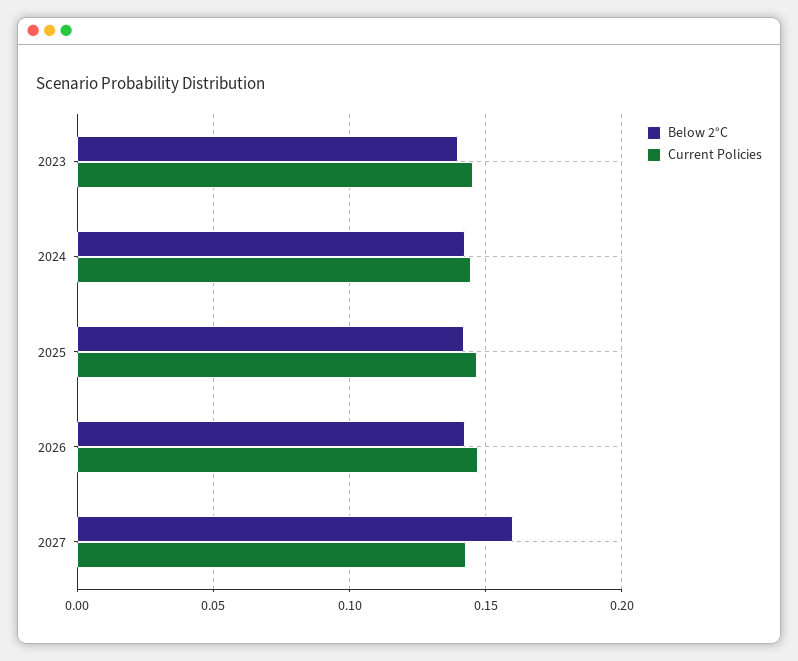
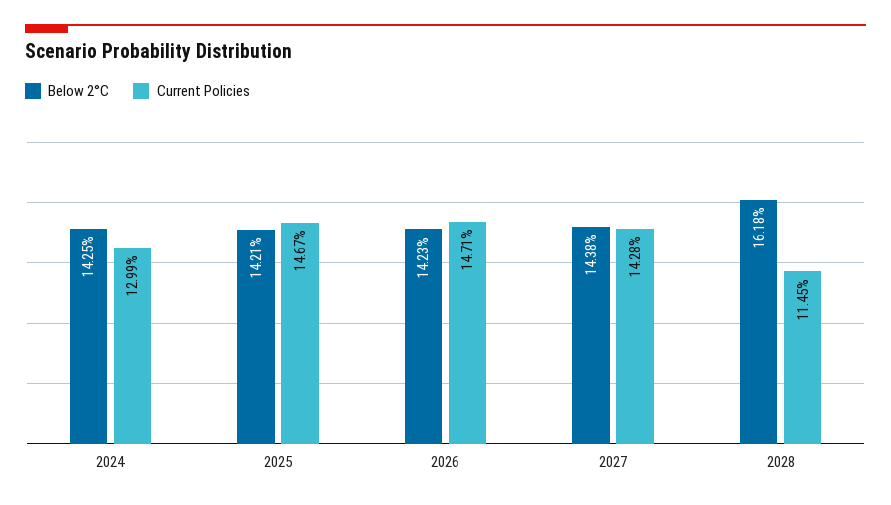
Below 2°C, 2023: 0.14 -> none
Current Policies, 2023: 0.145 -> none
Current Policies, 2024: 0.145 -> 0.1299
Below 2°C, 2027: 0.16 -> 0.1438
Below 2°C, 2028: none -> 0.1618
Current Policies, 2028: none -> 0.1145

